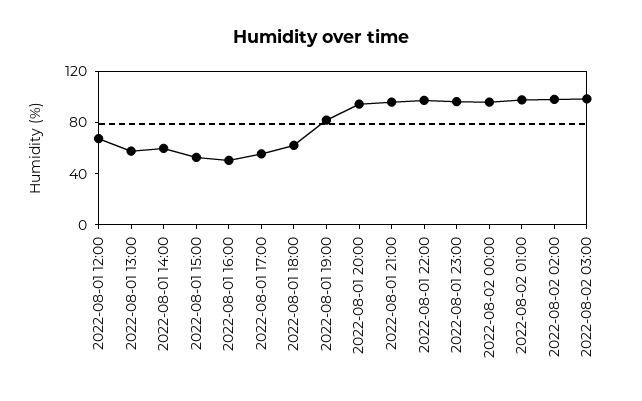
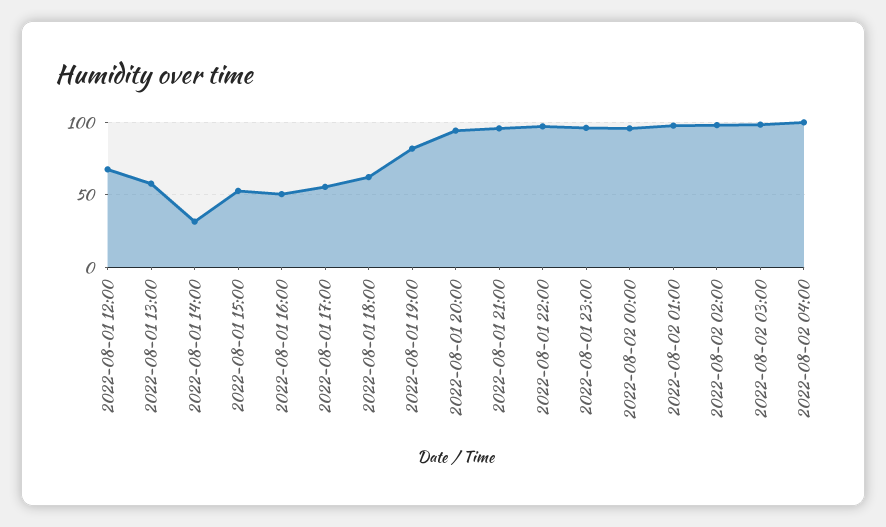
2022-08-01 14:00: 60 -> 30
2022-08-02 04:00: none -> 100

